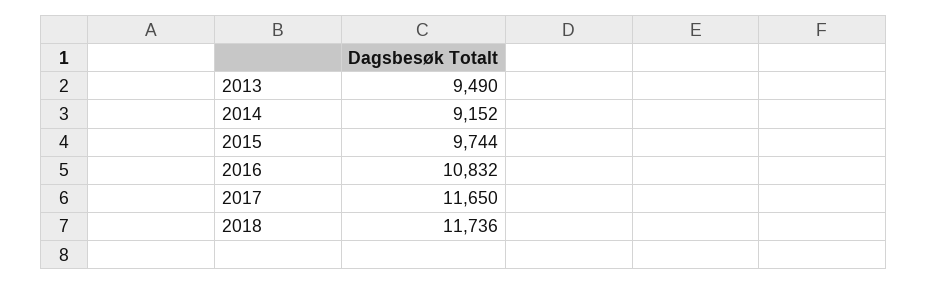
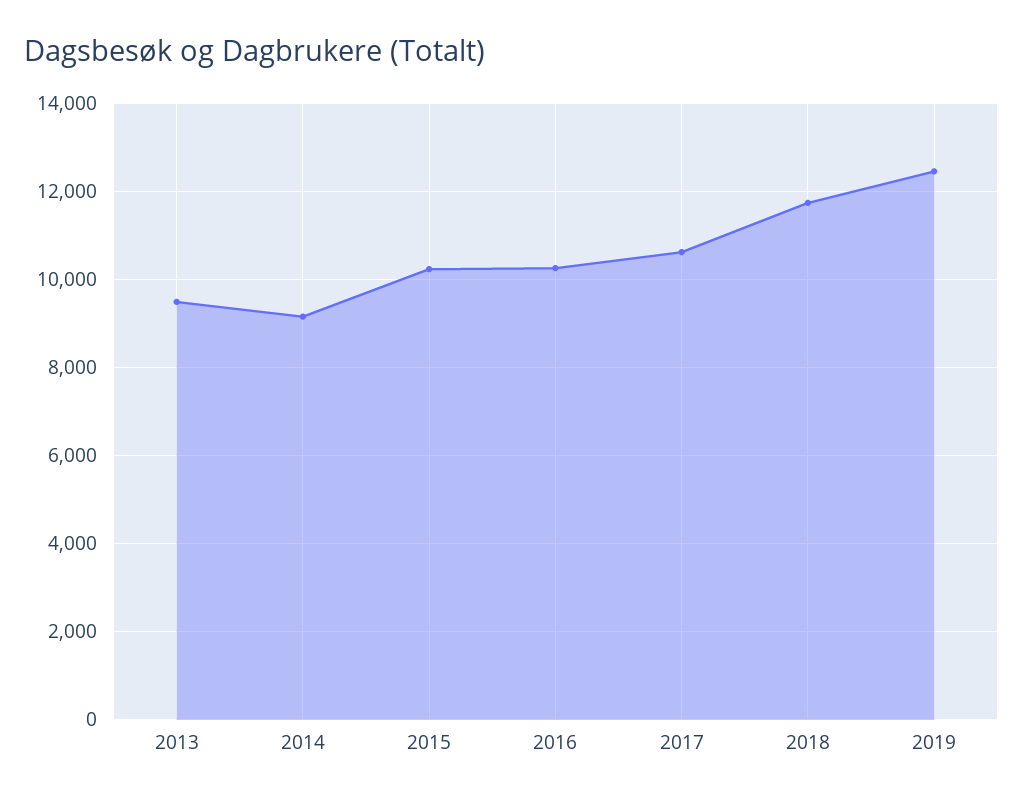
2015: 9744 -> 10200
2016: 10832 -> 10200
2017: 11650 -> 10600
2019: none -> 12400

